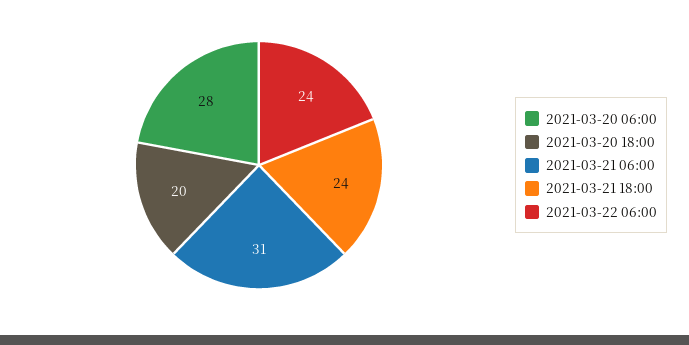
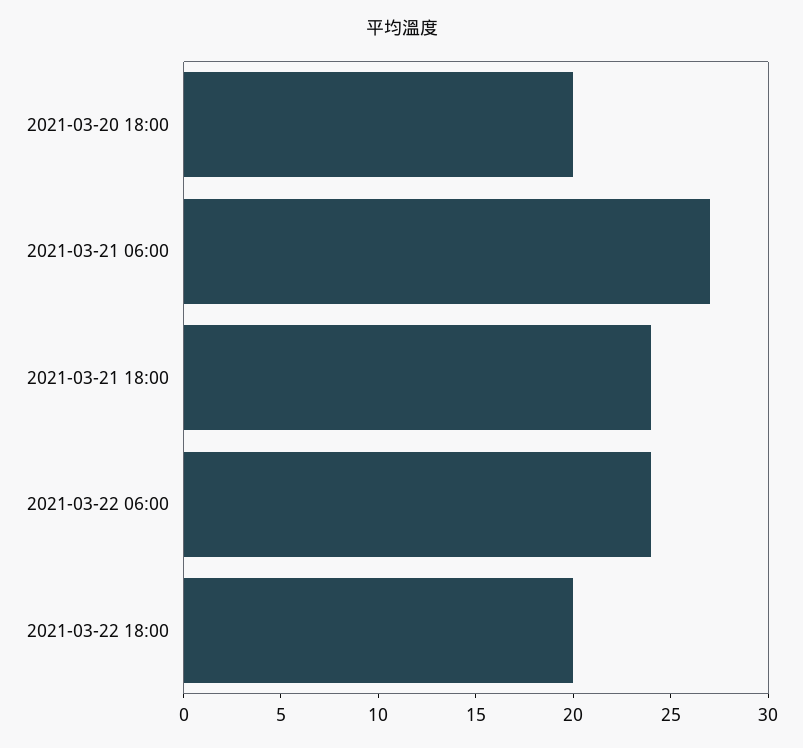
2021-03-20 06:00: 28 -> none
2021-03-21 06:00: 31 -> 27
2021-03-22 18:00: none -> 20

